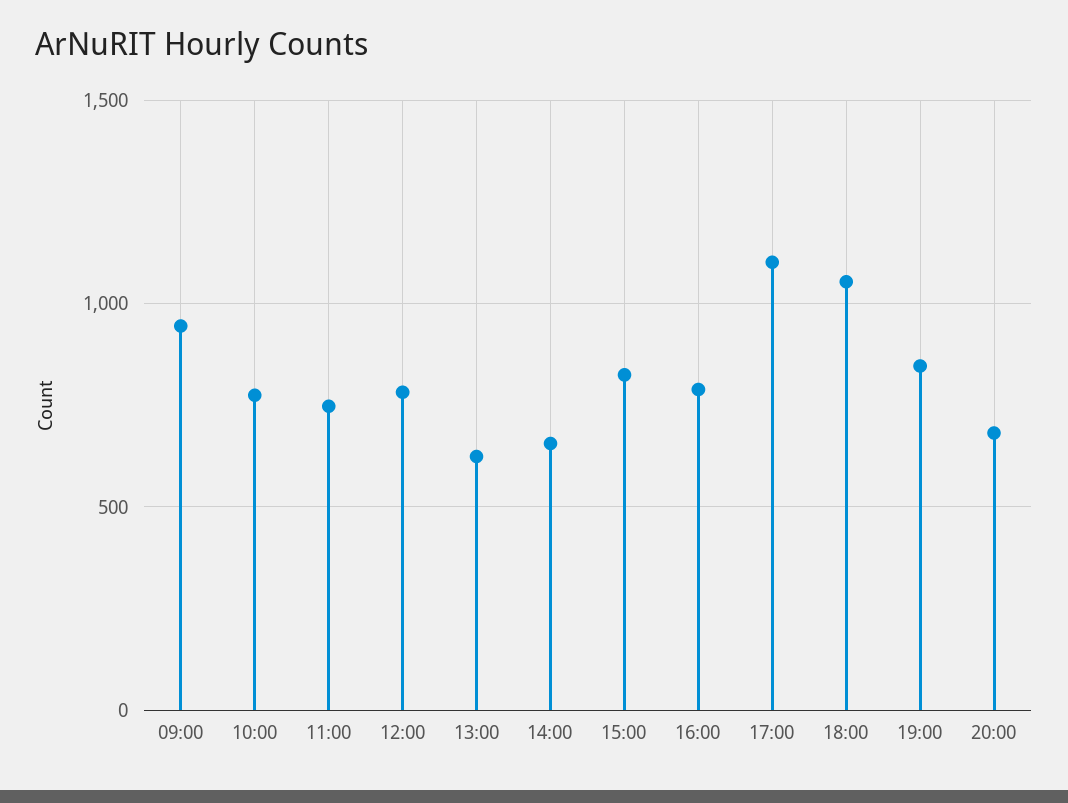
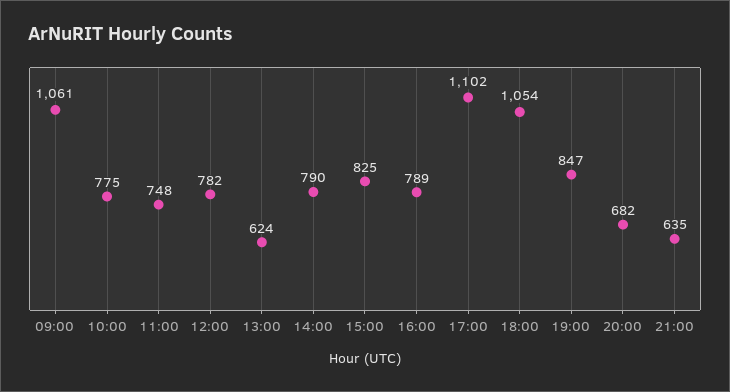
09:00: 950 -> 1061
14:00: 650 -> 790
21:00: none -> 635

